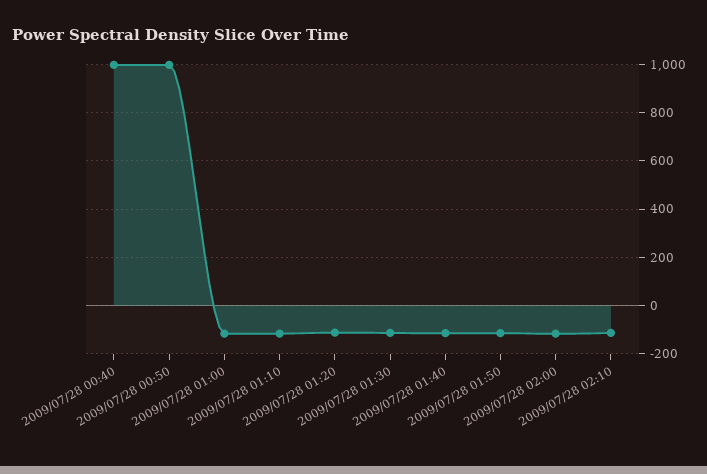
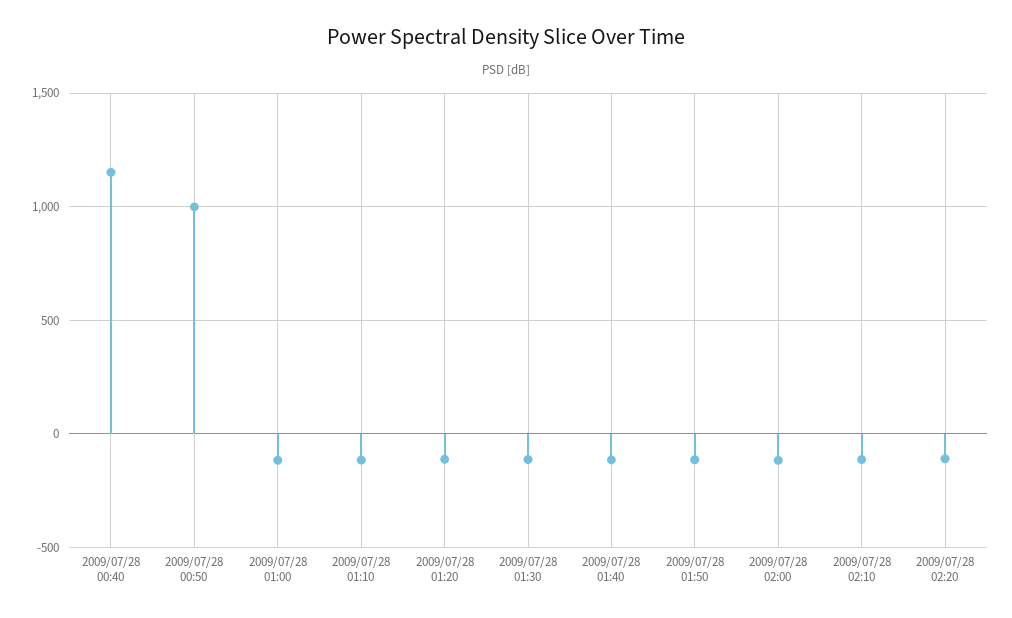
2009/07/28 00:40: 1000 -> 1150
2009/07/28 02:20: none -> -100

